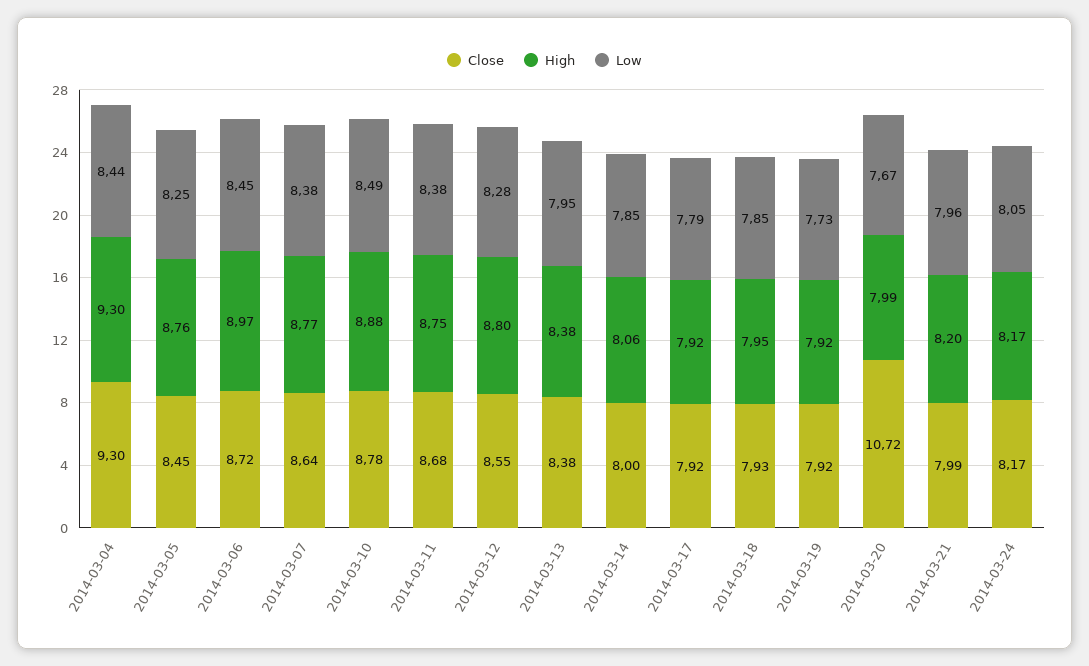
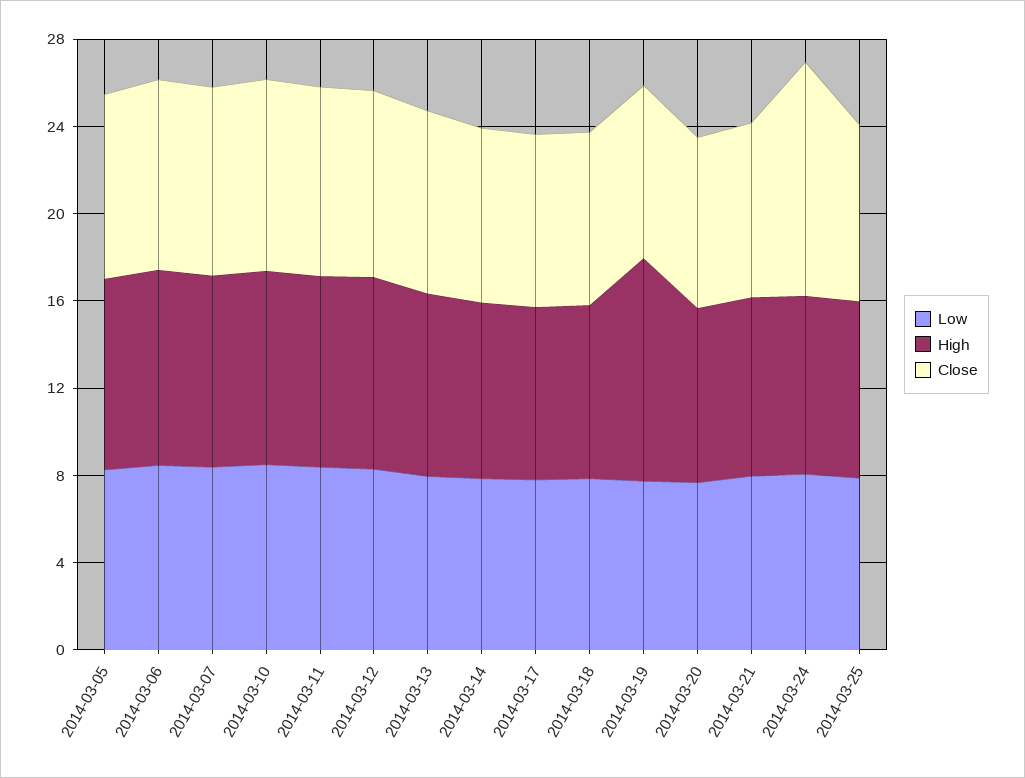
Close, 2014-03-04: 9.3 -> none
High, 2014-03-04: 9.3 -> none
Low, 2014-03-04: 8.44 -> none
High, 2014-03-19: 7.92 -> 10
Close, 2014-03-20: 10.72 -> 8
Close, 2014-03-24: 8.17 -> 11
Low, 2014-03-25: none -> 8
High, 2014-03-25: none -> 8
Close, 2014-03-25: none -> 8

